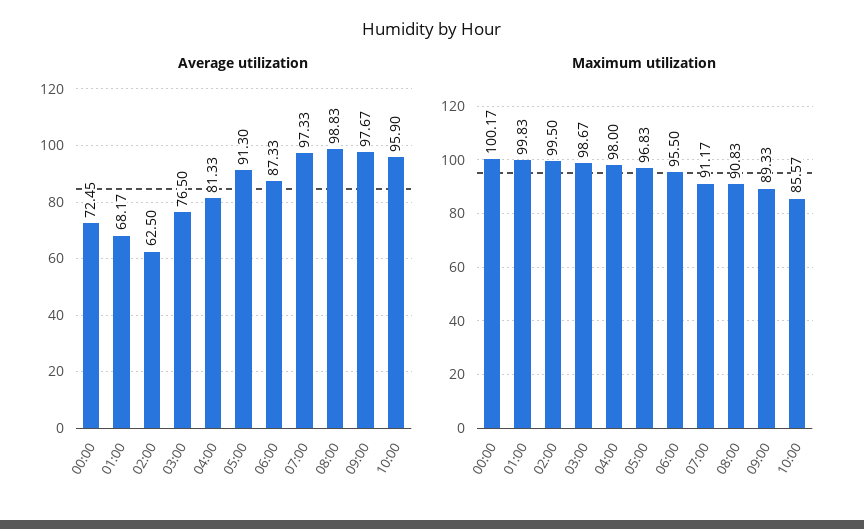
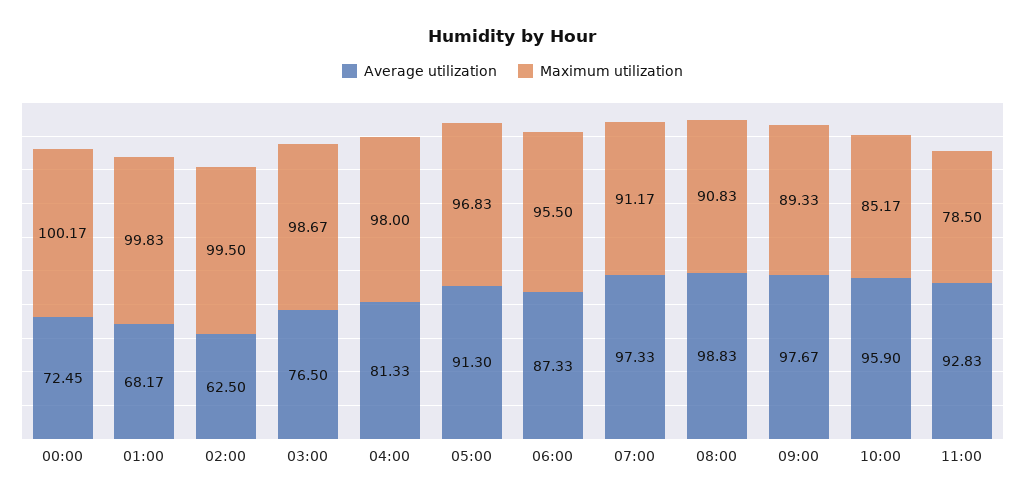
Maximum utilization, 10:00: 85.57 -> 85.17
Average utilization, 11:00: none -> 92.83
Maximum utilization, 11:00: none -> 78.5

